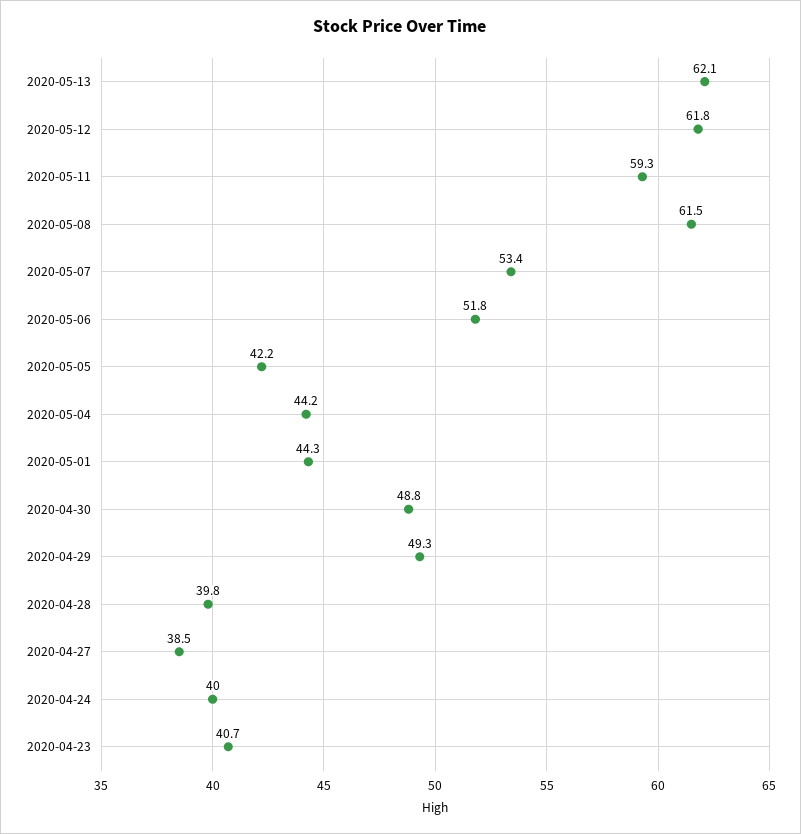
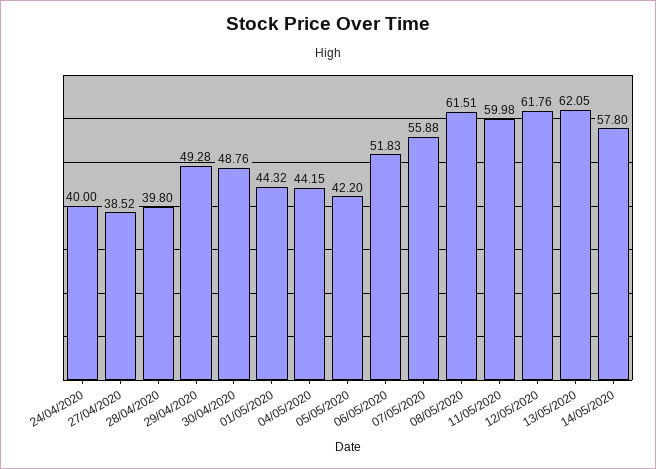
2020-05-11: 59.3 -> 59.98
2020-05-07: 53.4 -> 55.88
2020-04-23: 40.7 -> none
14/05/2020: none -> 57.8

